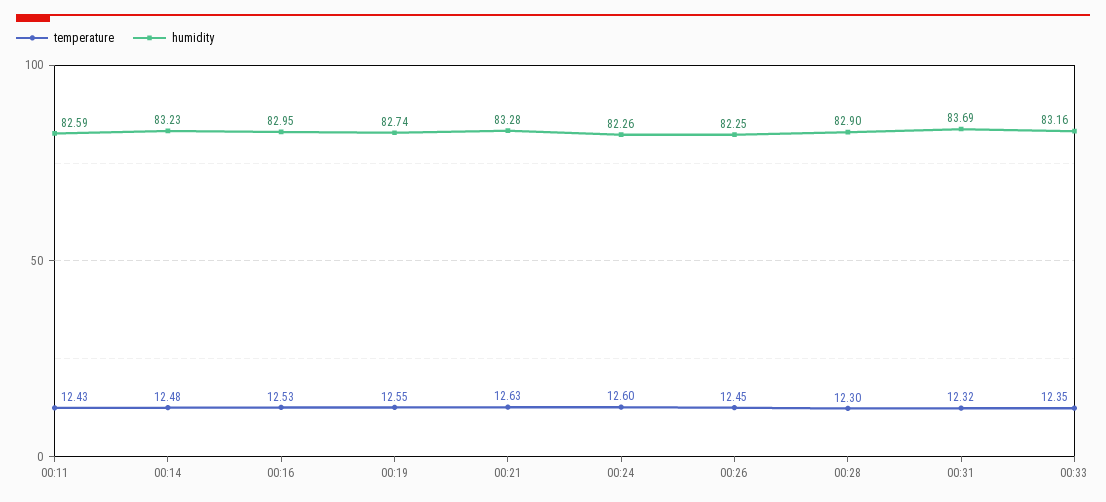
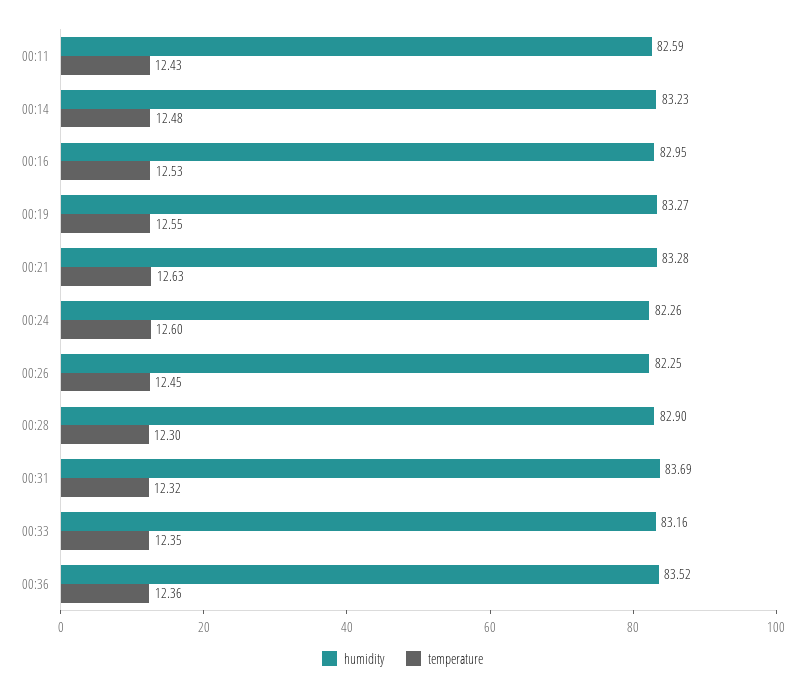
humidity, 00:19: 82.74 -> 83.27
humidity, 00:36: none -> 83.52
temperature, 00:36: none -> 12.36

